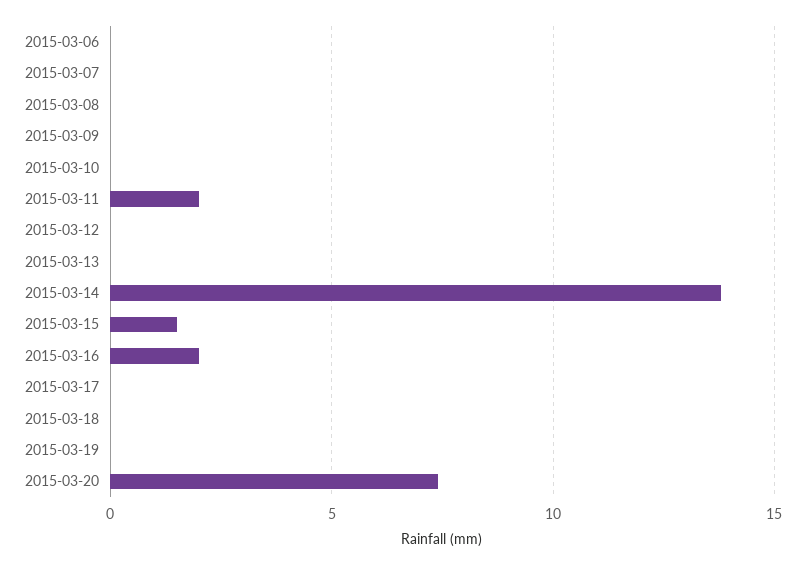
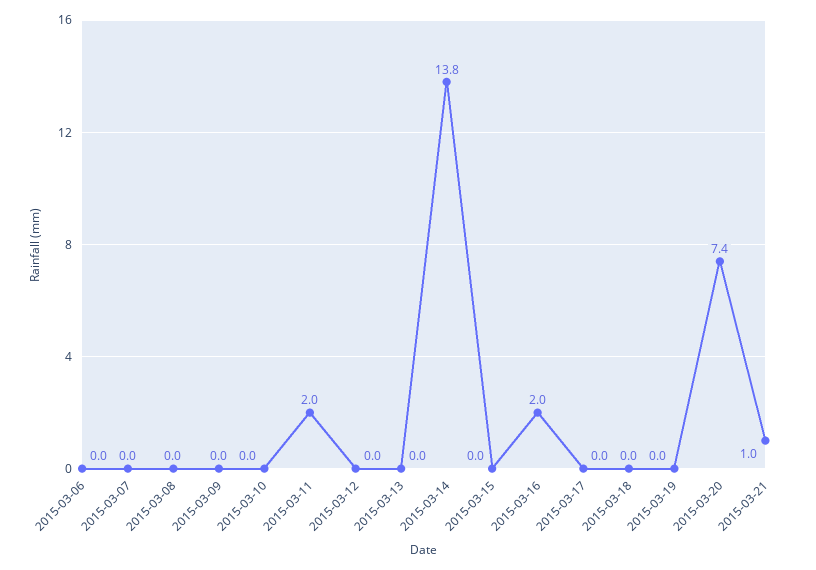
2015-03-15: 1.5 -> 0
2015-03-21: none -> 1

